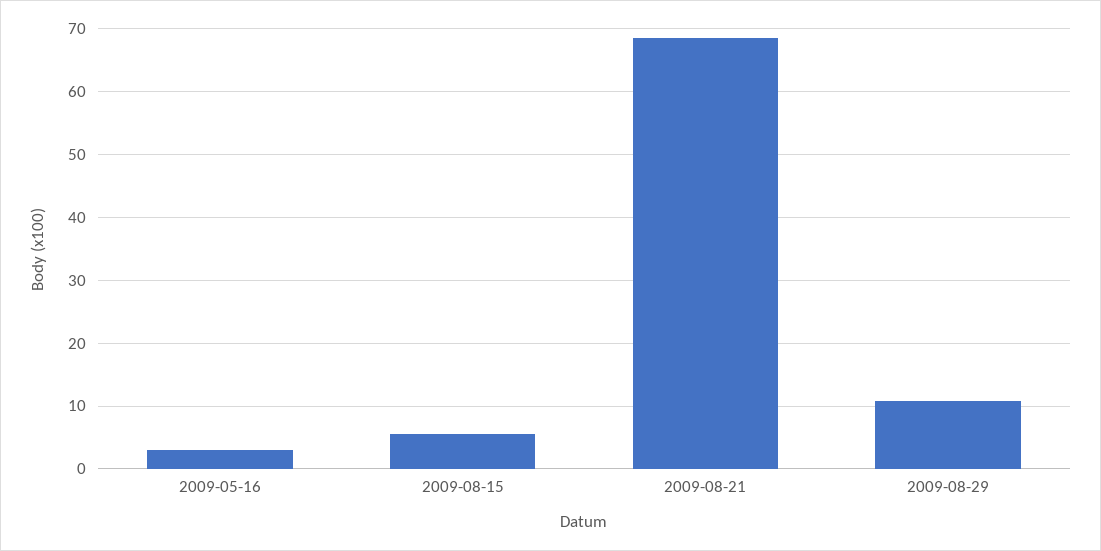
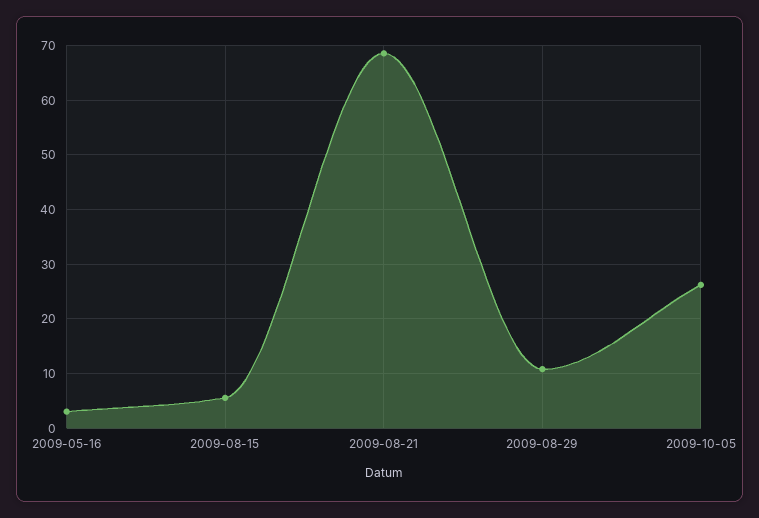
2009-10-05: none -> 26

